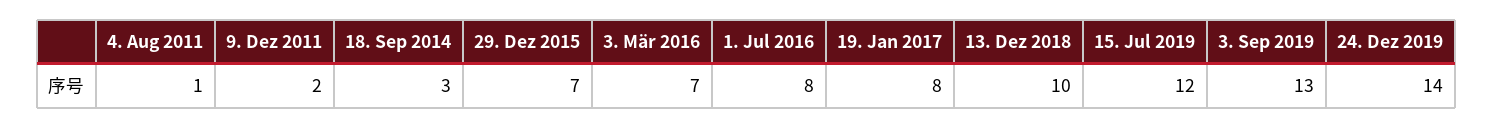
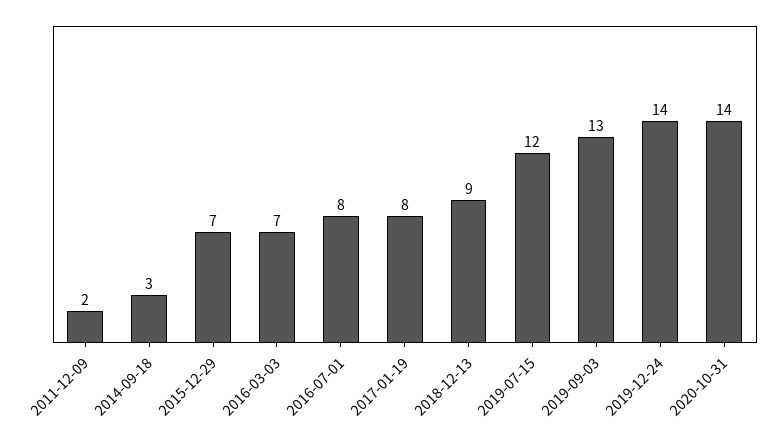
4. Aug 2011: 1 -> none
13. Dez 2018: 10 -> 9
2020-10-31: none -> 14

